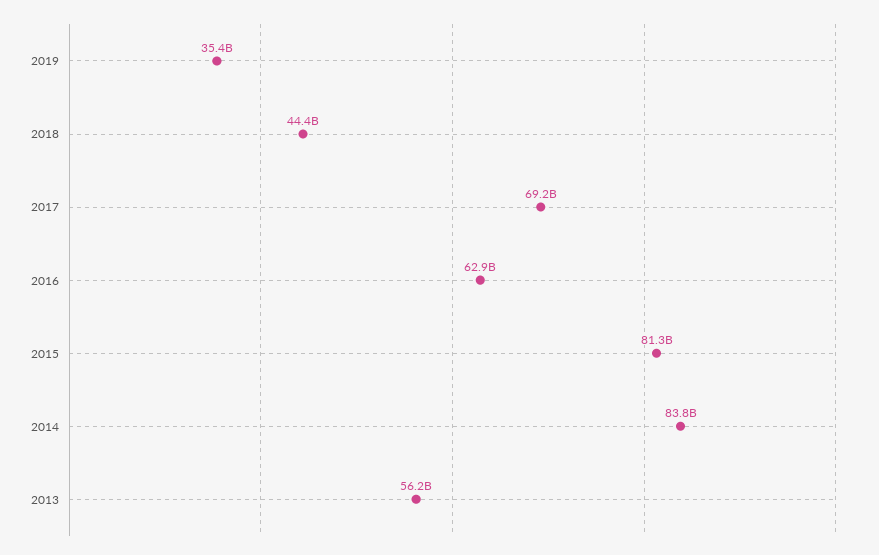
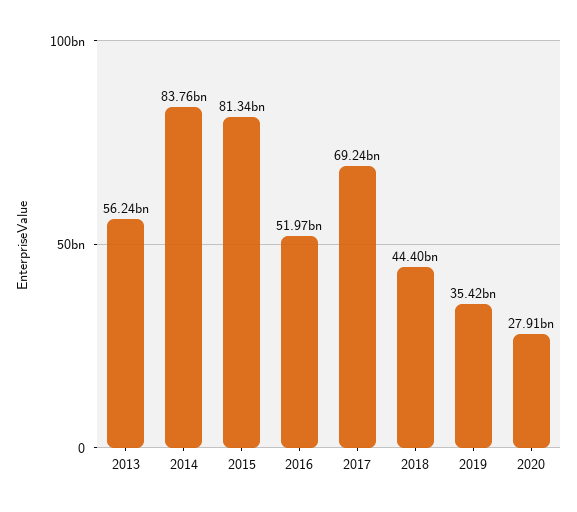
2016: 62900000000 -> 51970000000
2020: none -> 27910000000

